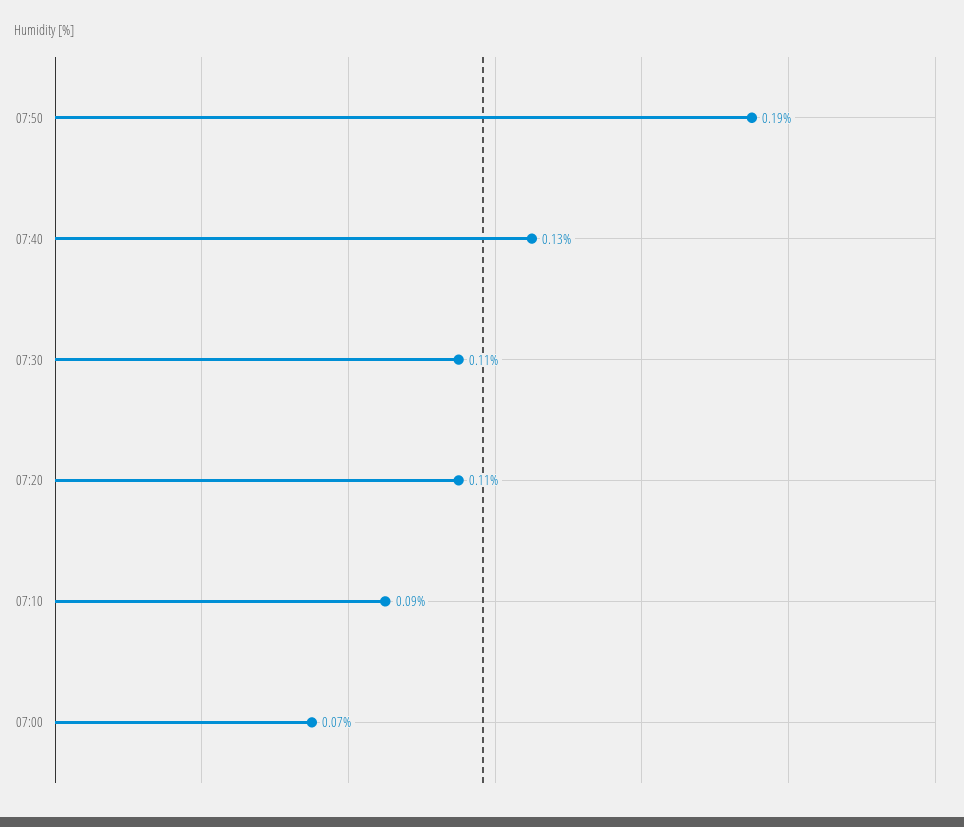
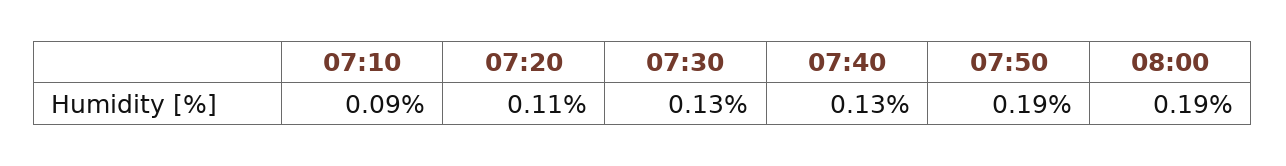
07:30: 0.11 -> 0.13
07:00: 0.07 -> none
08:00: none -> 0.19

